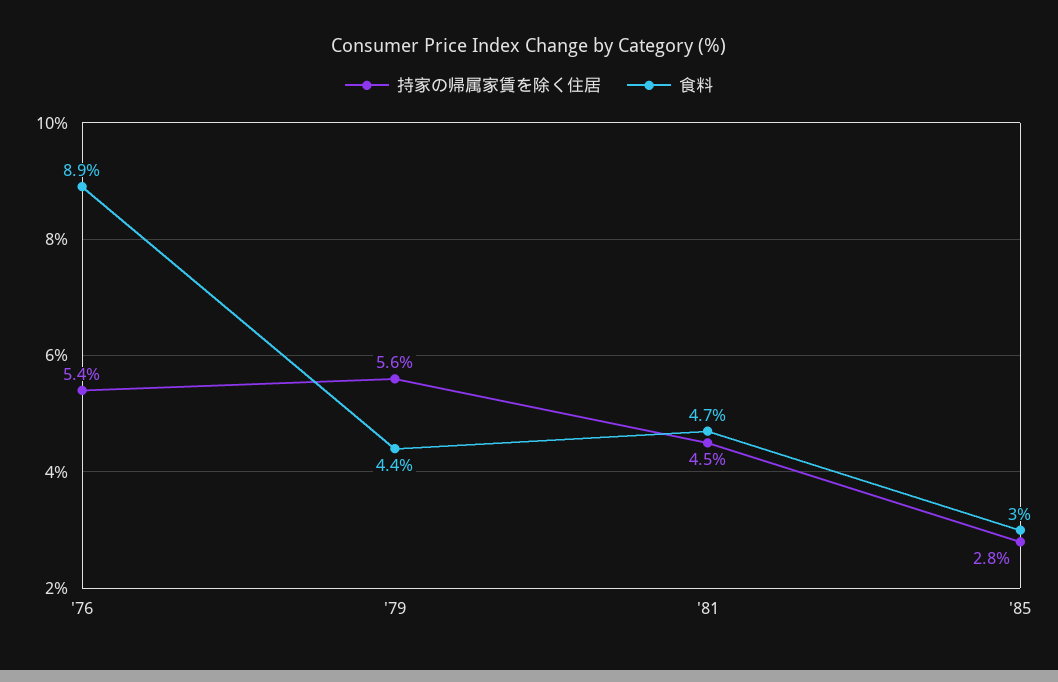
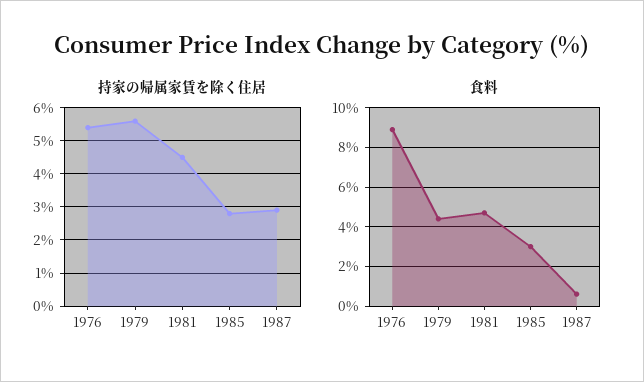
持家の帰属家賃を除く住居, 1987: none -> 3
食料, 1987: none -> 0.5

